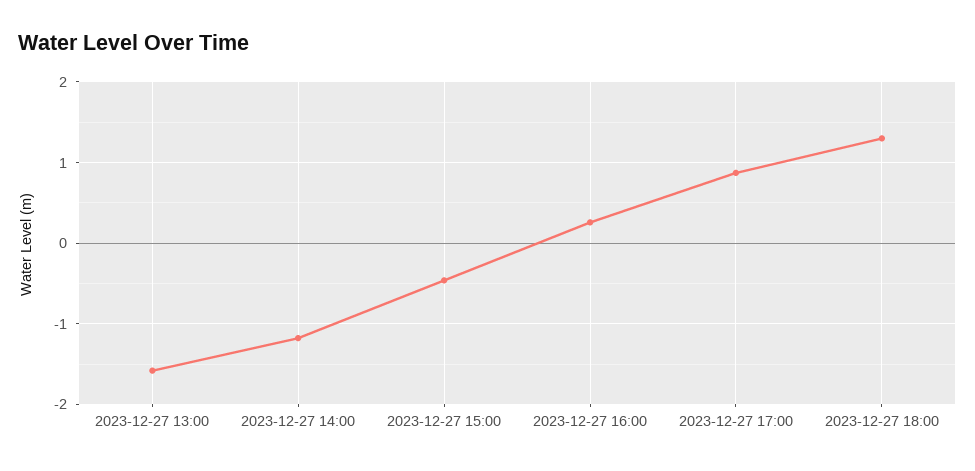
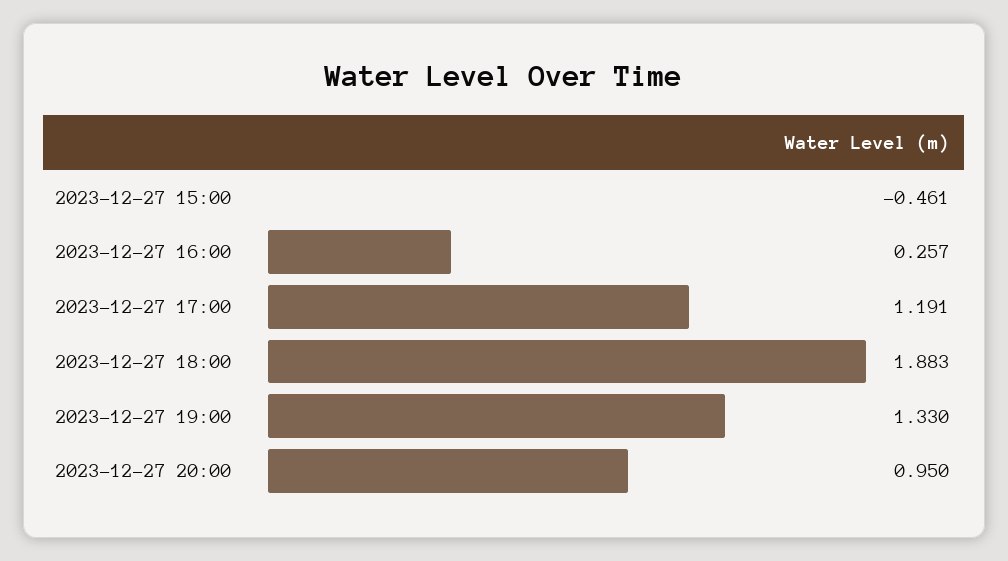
2023-12-27 13:00: -1.6 -> none
2023-12-27 14:00: -1.2 -> none
2023-12-27 17:00: 0.9 -> 1.191
2023-12-27 18:00: 1.3 -> 1.883
2023-12-27 19:00: none -> 1.33
2023-12-27 20:00: none -> 0.95

